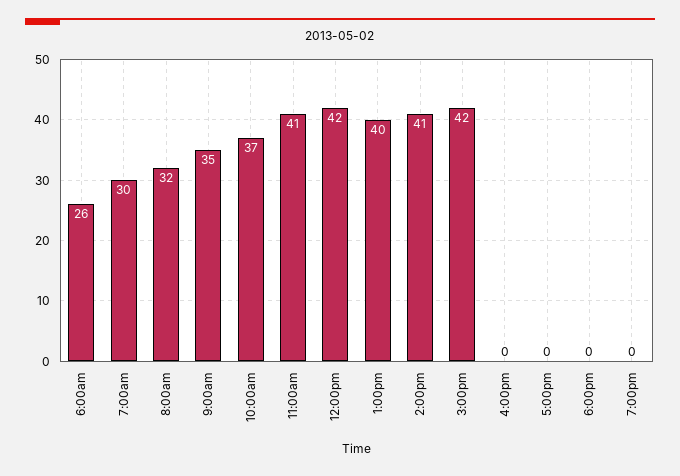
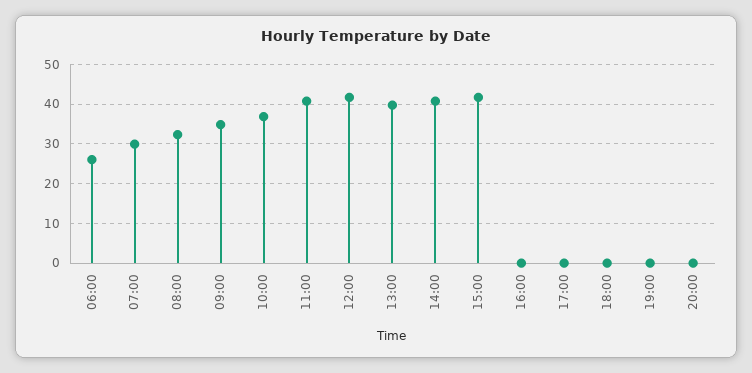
20:00: none -> 0

